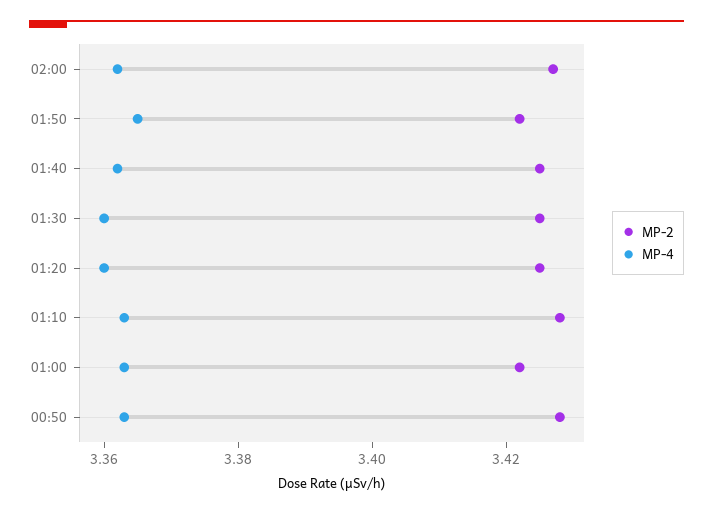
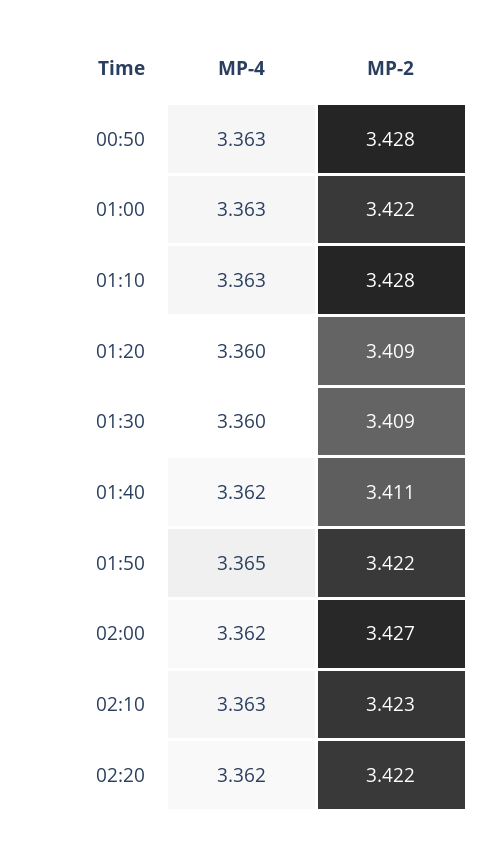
MP-2, 01:40: 3.425 -> 3.411
MP-2, 01:30: 3.425 -> 3.409
MP-2, 01:20: 3.425 -> 3.409
MP-4, 02:10: none -> 3.363
MP-2, 02:10: none -> 3.423
MP-4, 02:20: none -> 3.362
MP-2, 02:20: none -> 3.422

